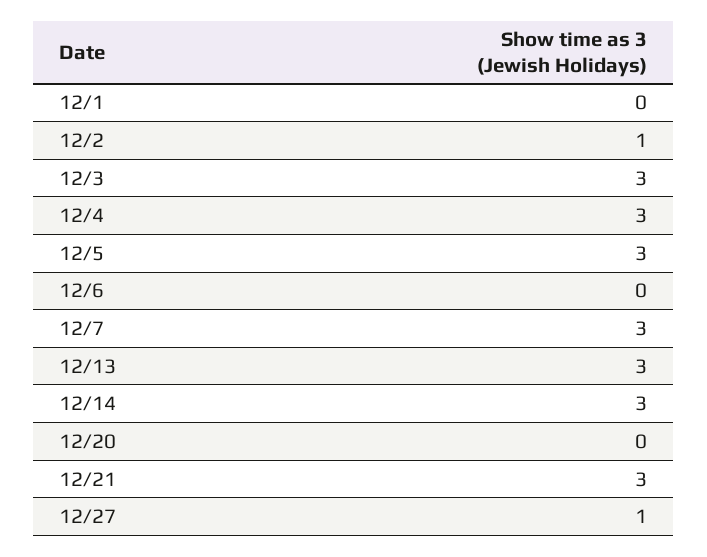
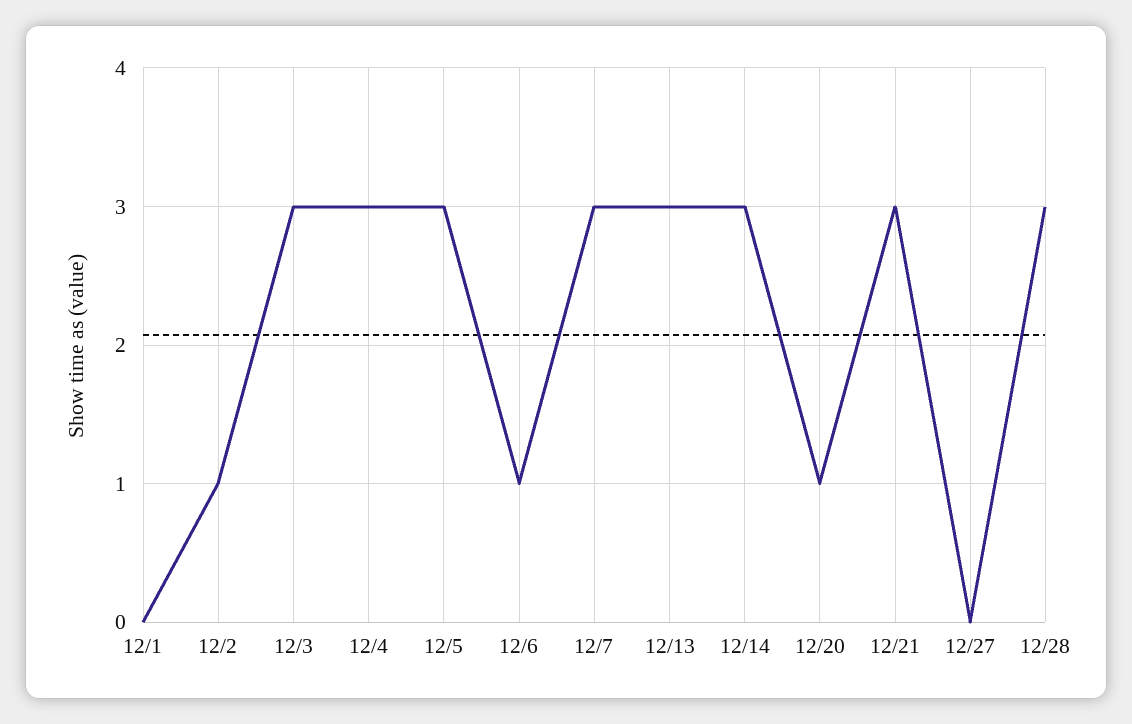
12/6: 0 -> 1
12/20: 0 -> 1
12/27: 1 -> 0
12/28: none -> 3

